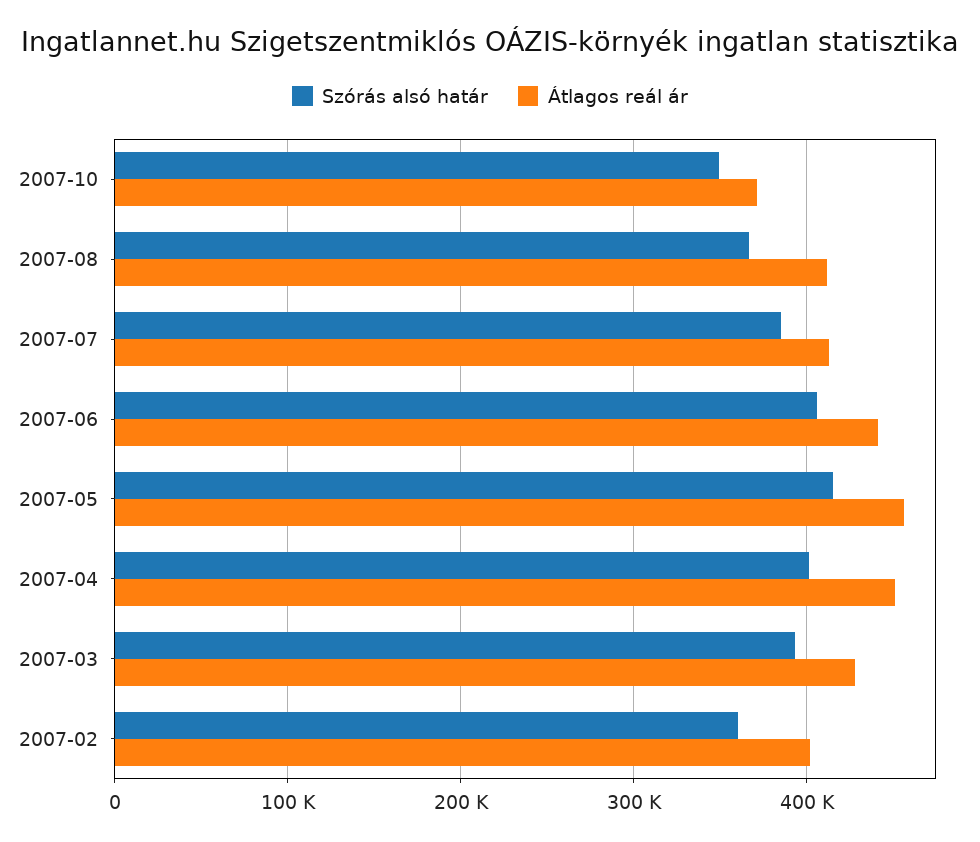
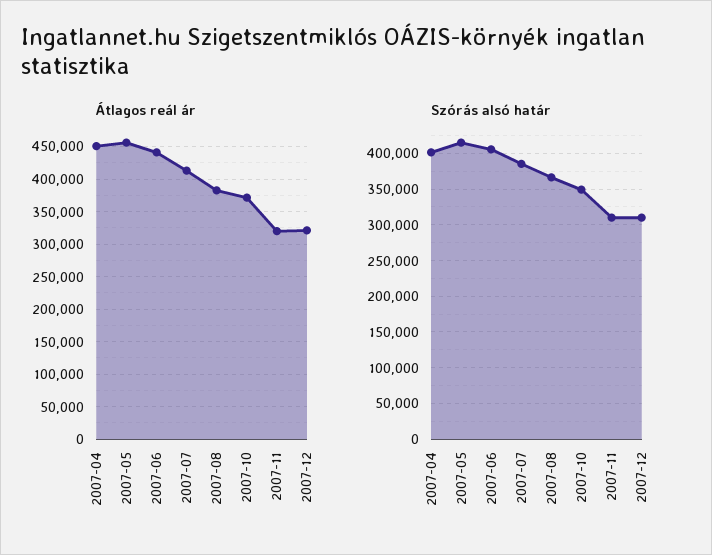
Átlagos reál ár, 2007-08: 410000 -> 380000
Szórás alsó határ, 2007-03: 390000 -> none
Átlagos reál ár, 2007-03: 430000 -> none
Szórás alsó határ, 2007-02: 360000 -> none
Átlagos reál ár, 2007-02: 400000 -> none
Átlagos reál ár, 2007-11: none -> 320000
Átlagos reál ár, 2007-12: none -> 320000
Szórás alsó határ, 2007-11: none -> 310000
Szórás alsó határ, 2007-12: none -> 310000

